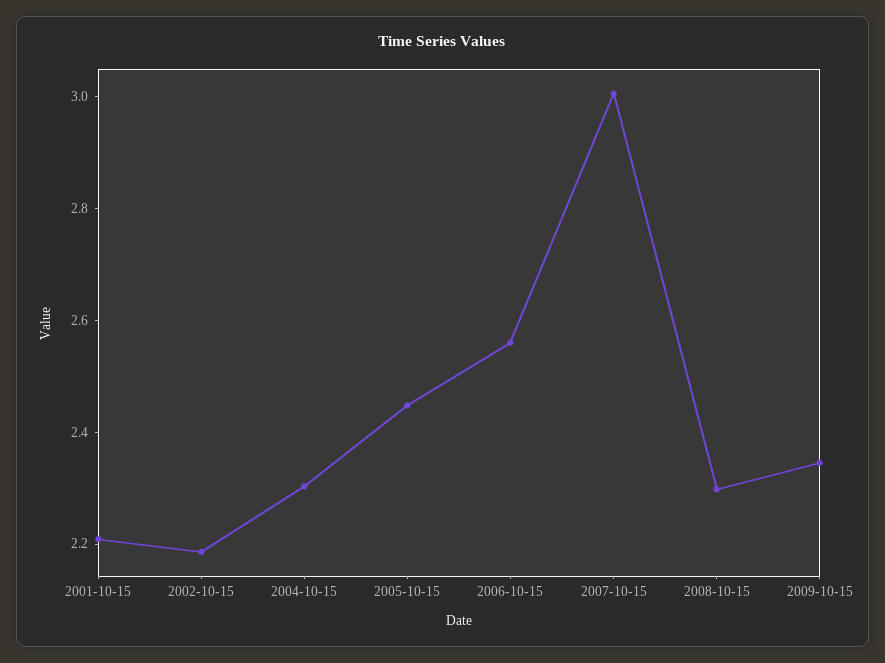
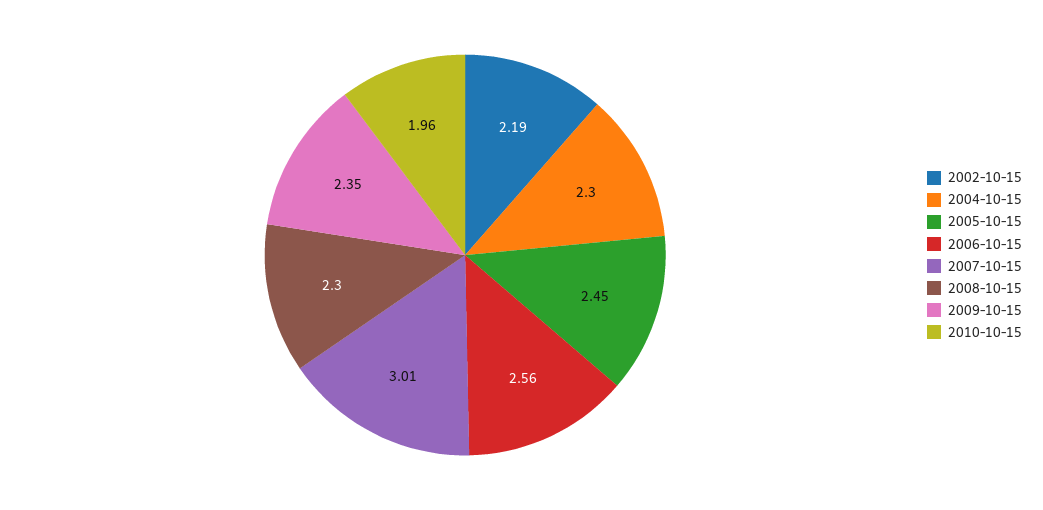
2001-10-15: 2.2 -> none
2010-10-15: none -> 1.96

